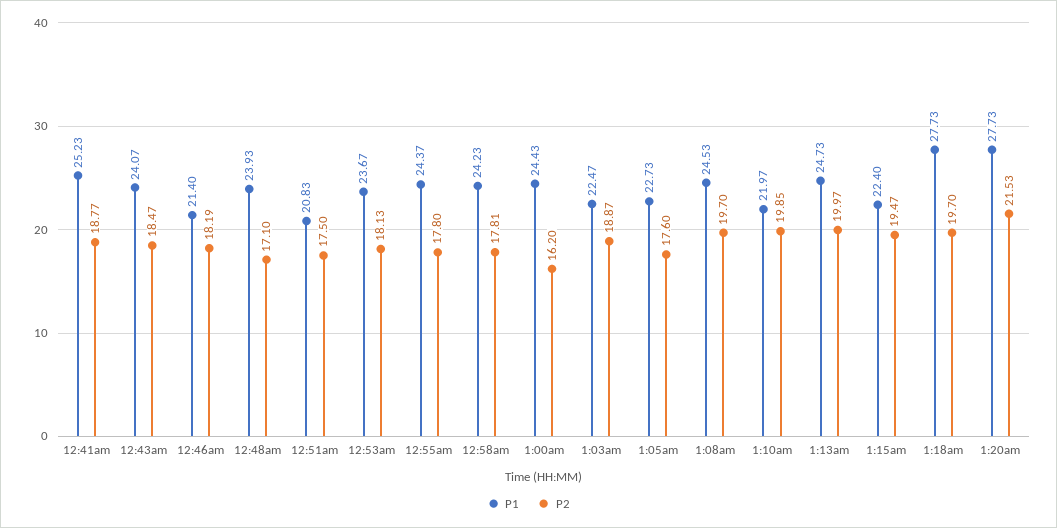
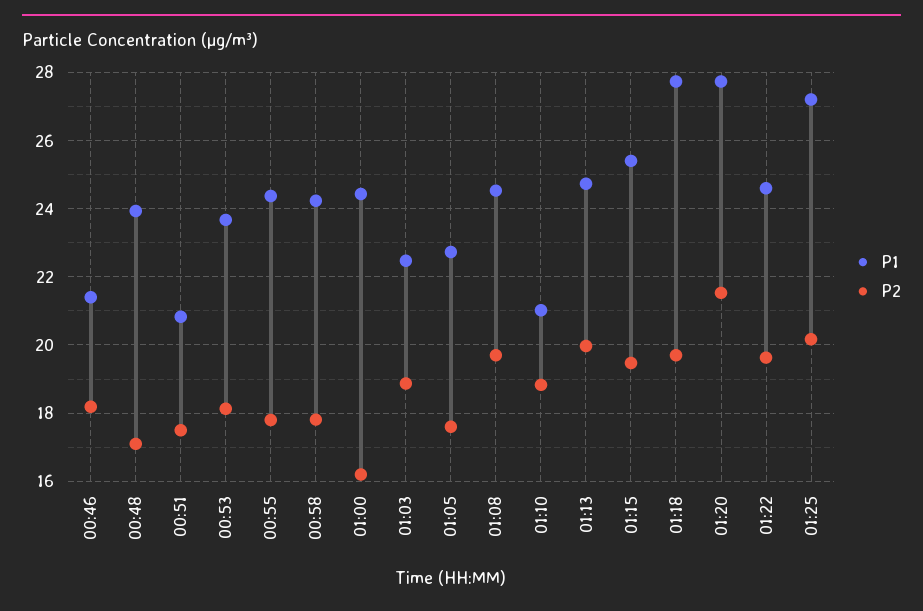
P1, 12:41am: 25.23 -> none
P2, 12:41am: 18.77 -> none
P1, 12:43am: 24.07 -> none
P2, 12:43am: 18.47 -> none
P1, 1:10am: 21.97 -> 21
P2, 1:10am: 19.85 -> 18.8
P1, 1:15am: 22.4 -> 25.4
P1, 01:22: none -> 24.6
P2, 01:22: none -> 19.6
P1, 01:25: none -> 27.2
P2, 01:25: none -> 20.2

